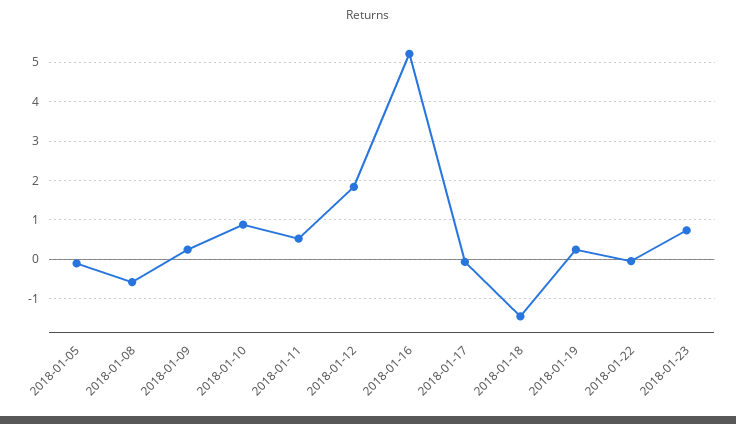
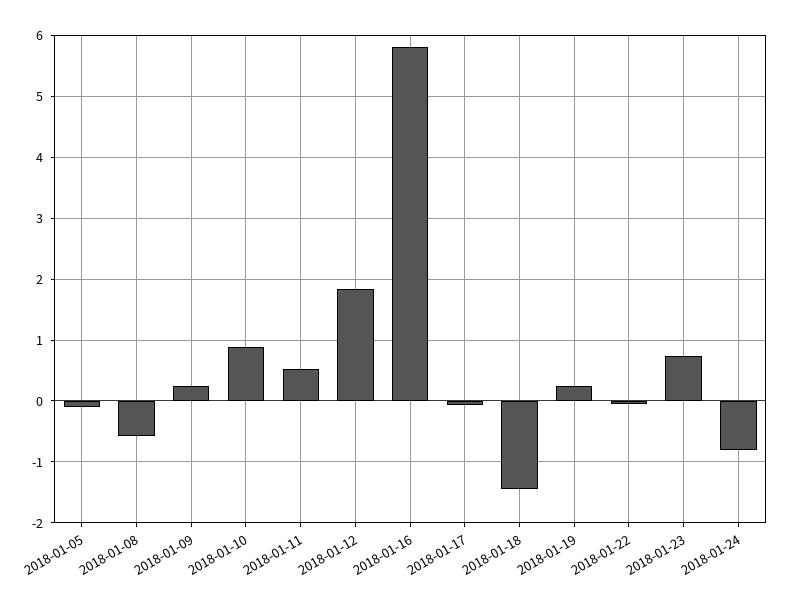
2018-01-16: 5.2 -> 5.8
2018-01-24: none -> -0.8

